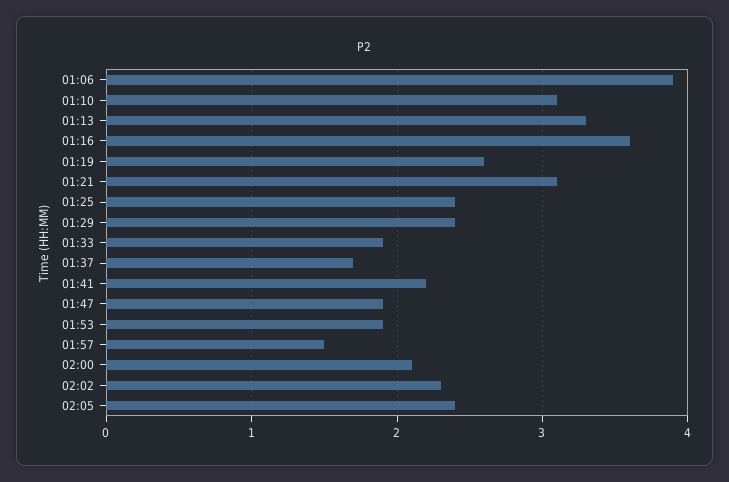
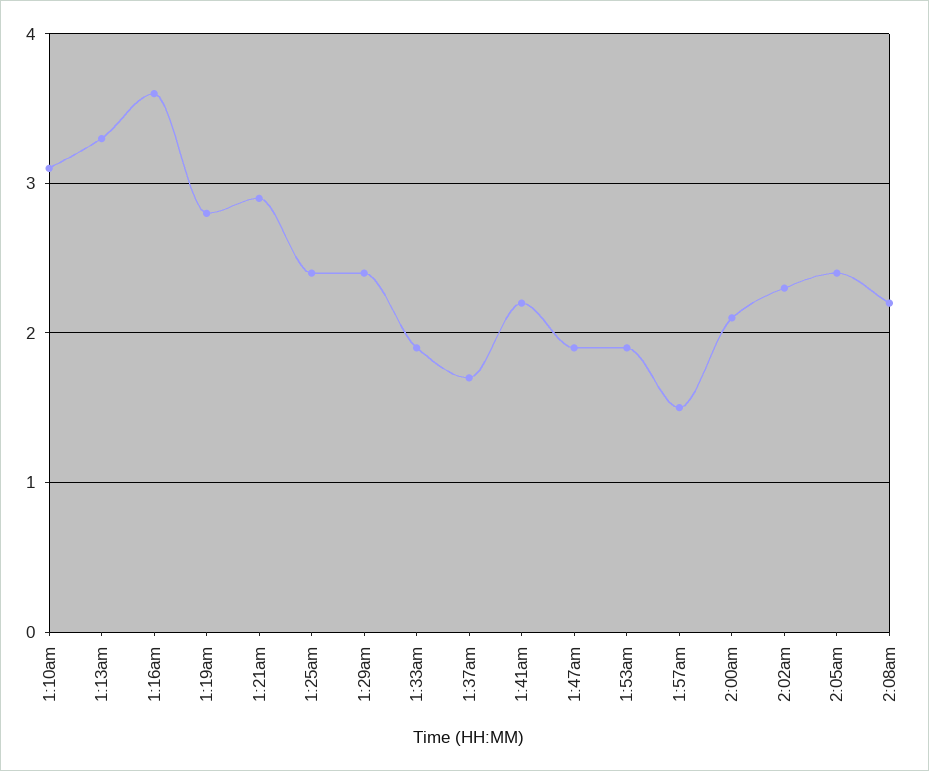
01:06: 3.9 -> none
01:19: 2.6 -> 2.8
01:21: 3.1 -> 2.9
2:08am: none -> 2.2

